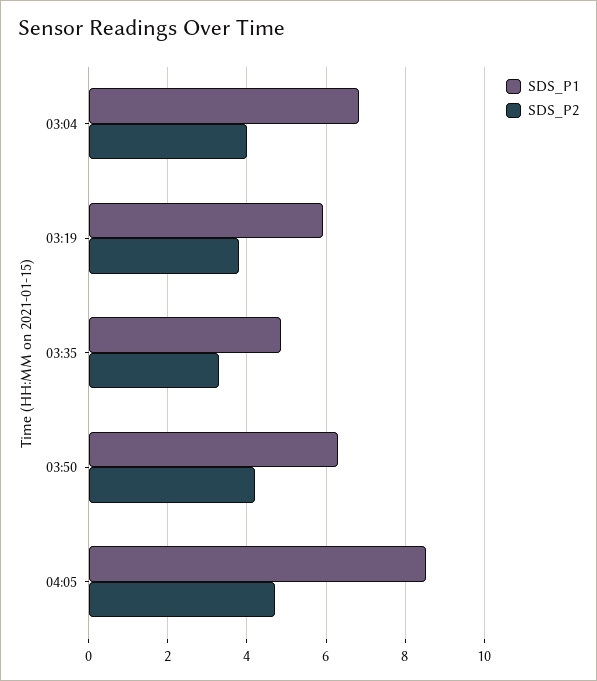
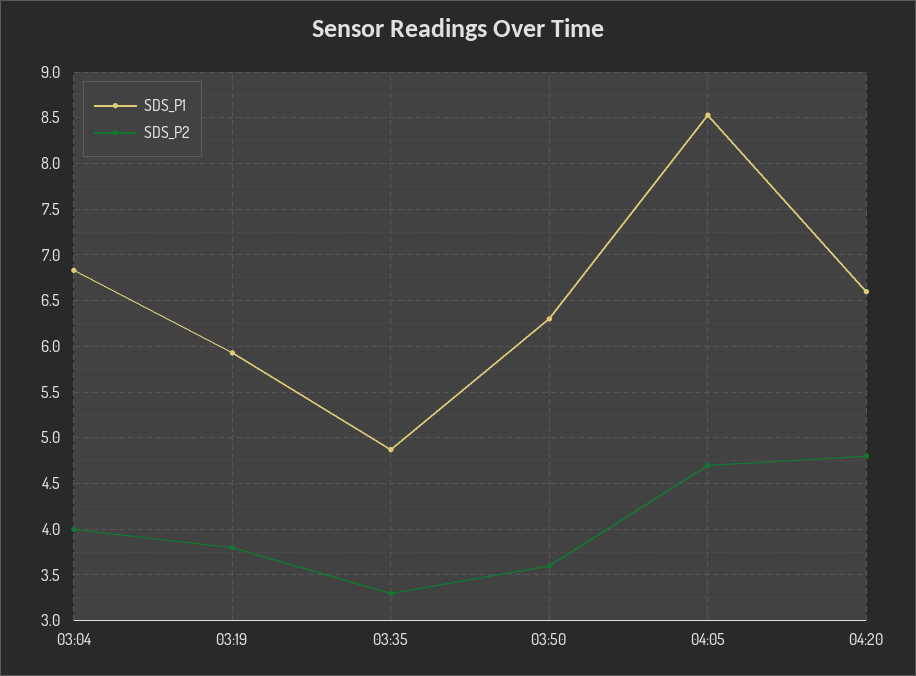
SDS_P2, 03:50: 4.2 -> 3.6
SDS_P1, 04:20: none -> 6.6
SDS_P2, 04:20: none -> 4.8

